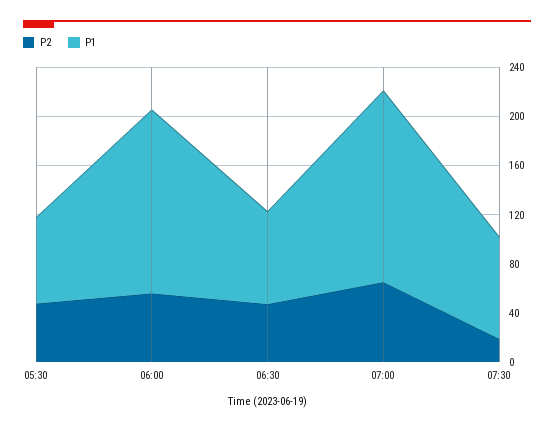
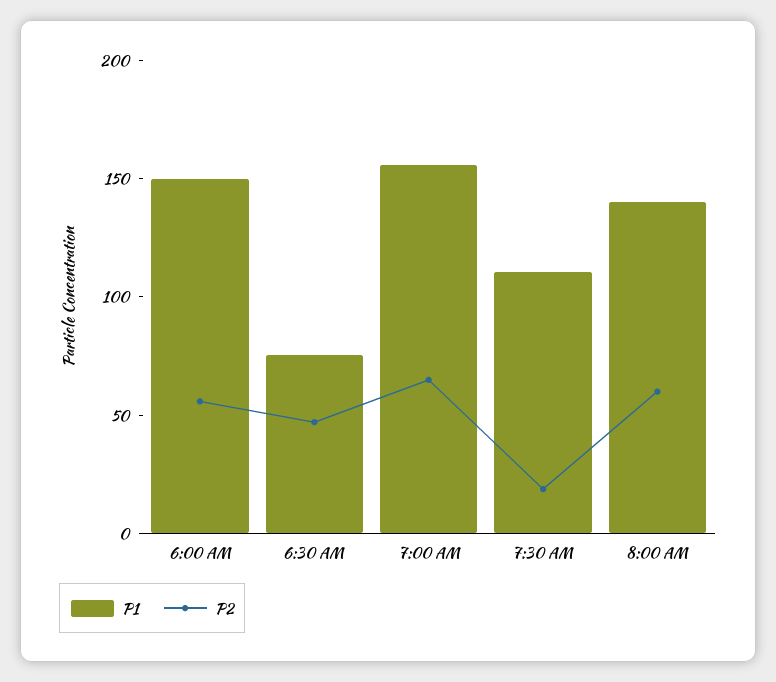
P2, 05:30: 50 -> none
P1, 05:30: 70 -> none
P1, 07:30: 80 -> 110
P1, 8:00 AM: none -> 140
P2, 8:00 AM: none -> 60

